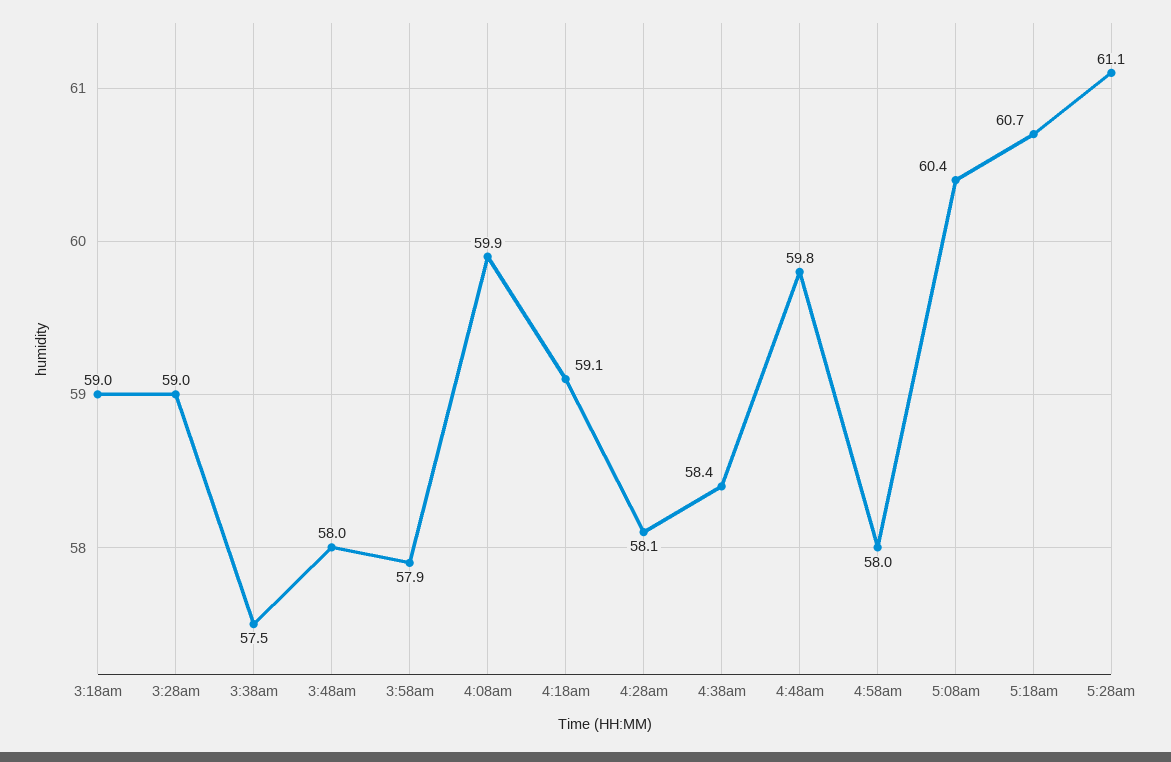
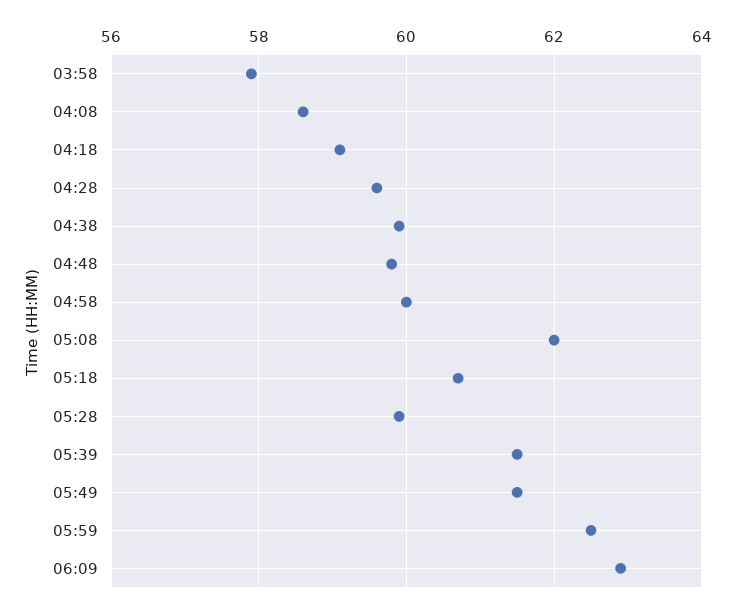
3:18am: 59 -> none
3:28am: 59 -> none
3:38am: 57.5 -> none
3:48am: 58 -> none
4:08am: 59.9 -> 58.5
4:28am: 58.1 -> 59.5
4:38am: 58.4 -> 60
4:58am: 58 -> 60
5:08am: 60.4 -> 62
5:28am: 61.1 -> 60
05:39: none -> 61.5
05:49: none -> 61.5
05:59: none -> 62.5
06:09: none -> 63

